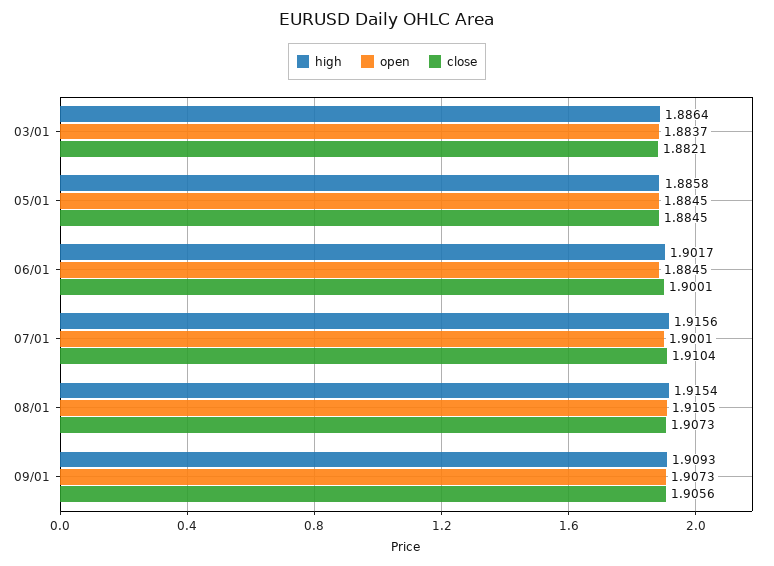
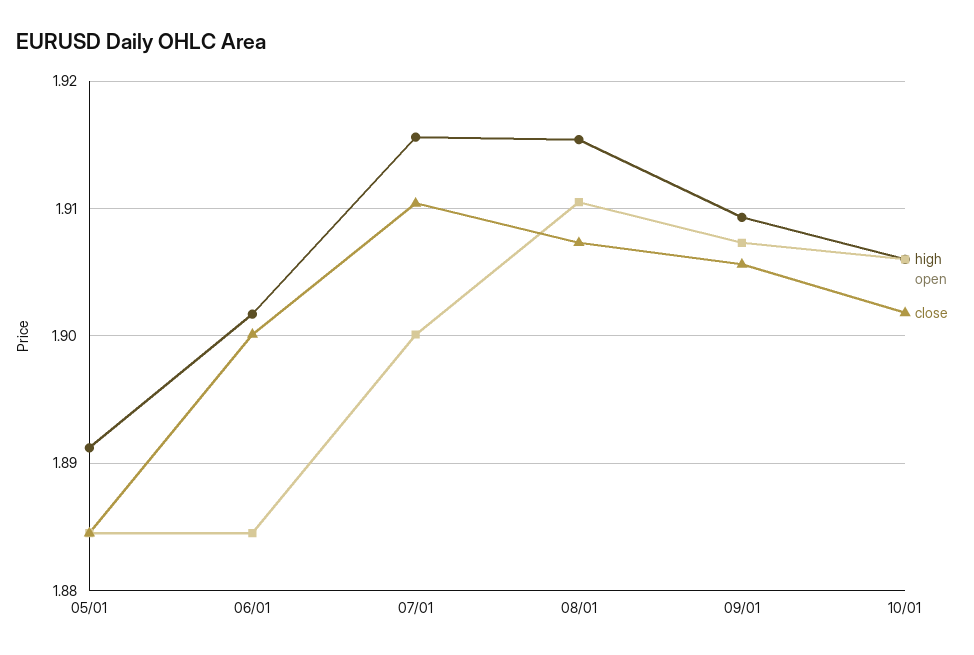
high, 03/01: 1.8864 -> none
open, 03/01: 1.8837 -> none
close, 03/01: 1.8821 -> none
high, 05/01: 1.8858 -> 1.891
high, 10/01: none -> 1.906
open, 10/01: none -> 1.906
close, 10/01: none -> 1.902

